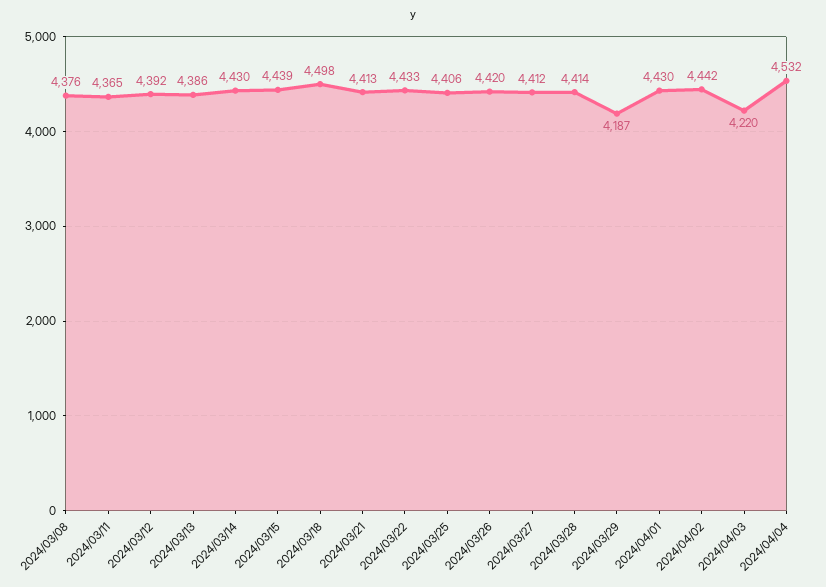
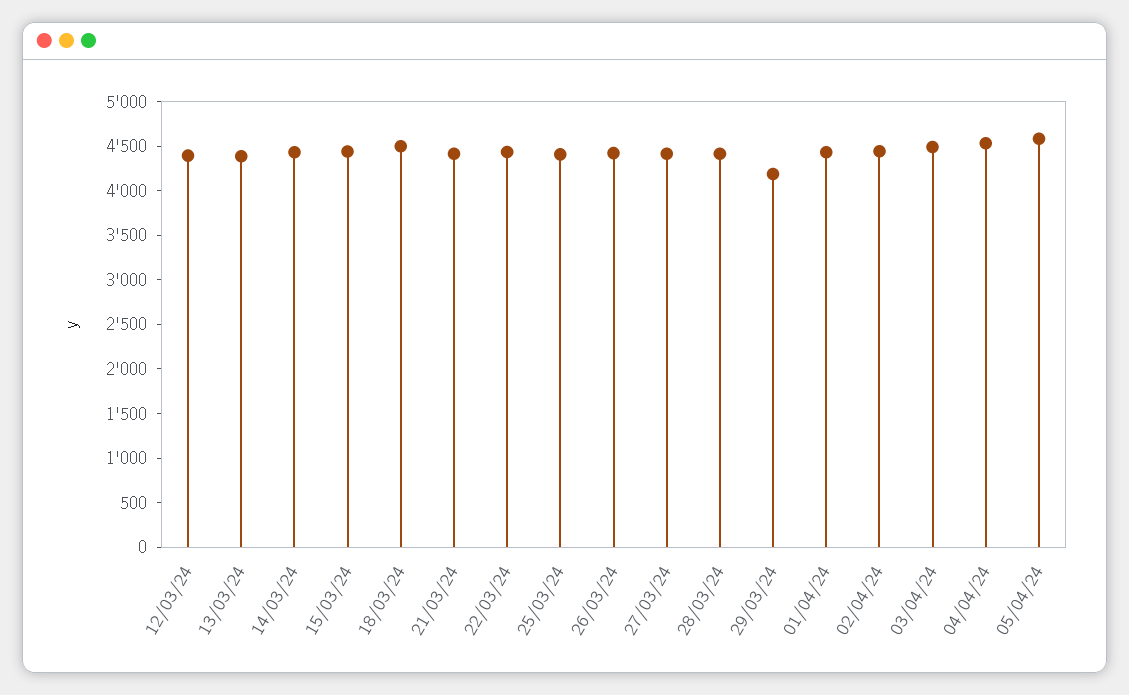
2024/03/08: 4376 -> none
2024/03/11: 4365 -> none
2024/04/03: 4220 -> 4500
05/04/24: none -> 4600

